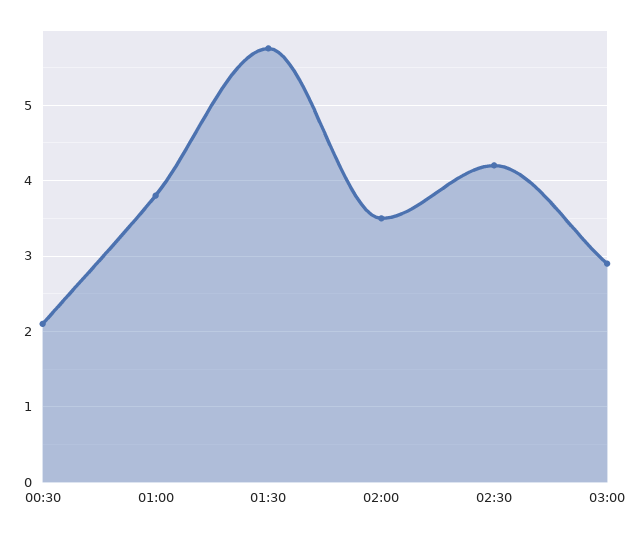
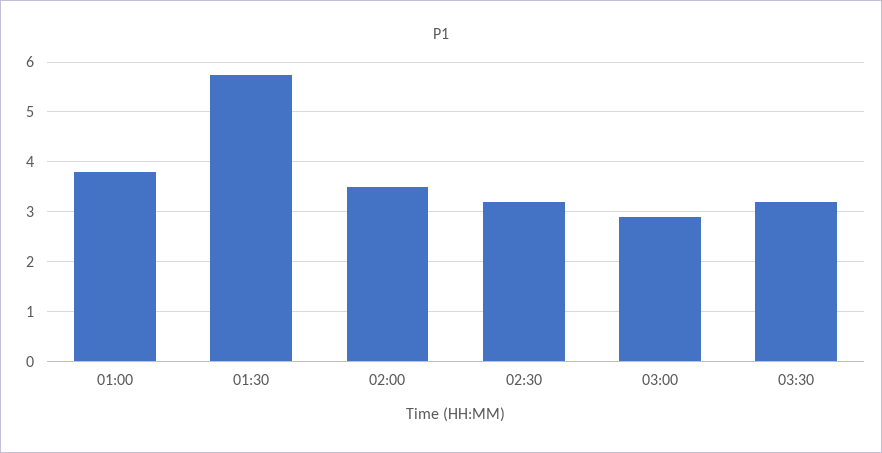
00:30: 2.1 -> none
02:30: 4.2 -> 3.2
03:30: none -> 3.2

